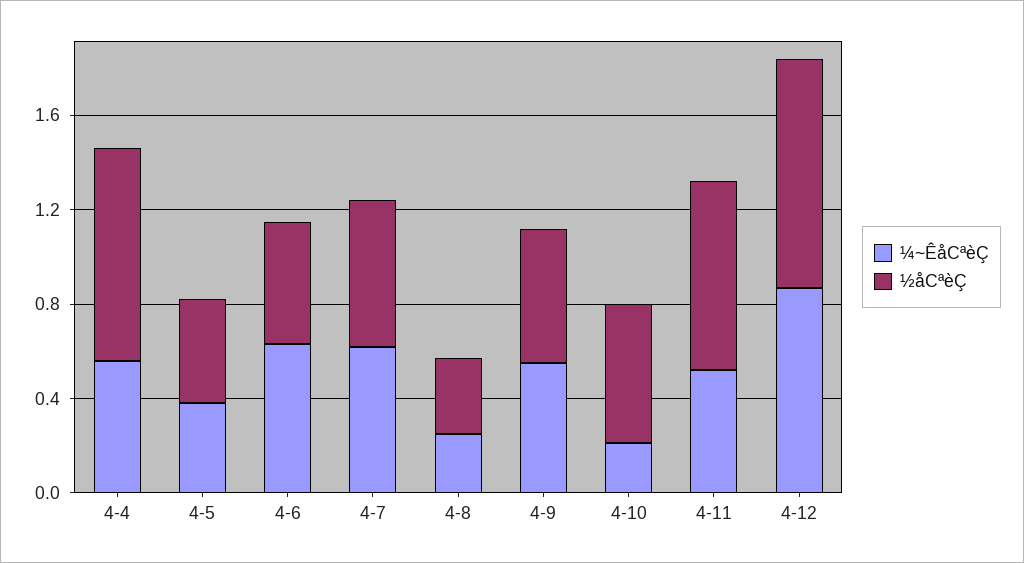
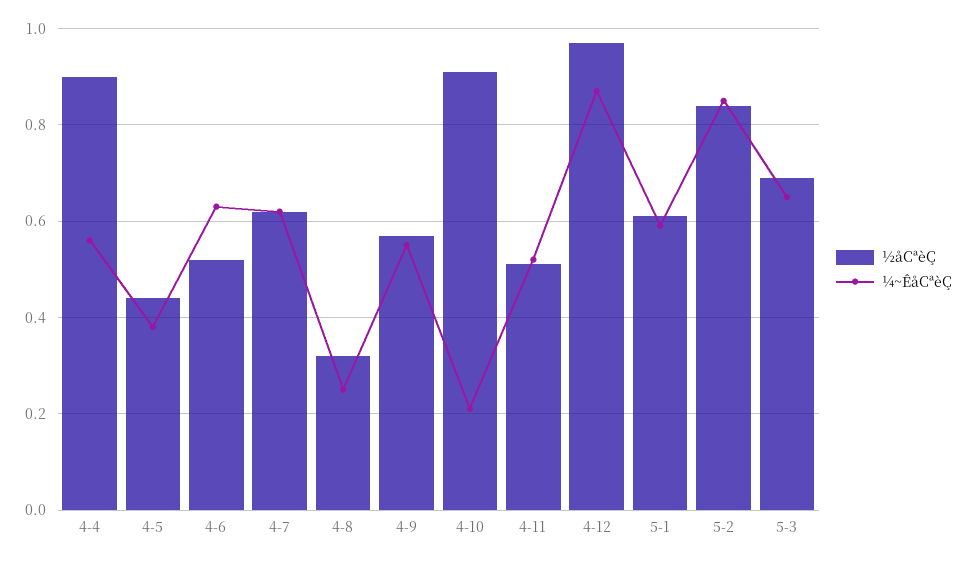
½åCªèÇ, 4-10: 0.6 -> 0.9
½åCªèÇ, 4-11: 0.8 -> 0.5
½åCªèÇ, 5-1: none -> 0.6
¼~ÊåCªèÇ, 5-1: none -> 0.6
½åCªèÇ, 5-2: none -> 0.85
¼~ÊåCªèÇ, 5-2: none -> 0.85
½åCªèÇ, 5-3: none -> 0.7
¼~ÊåCªèÇ, 5-3: none -> 0.65

